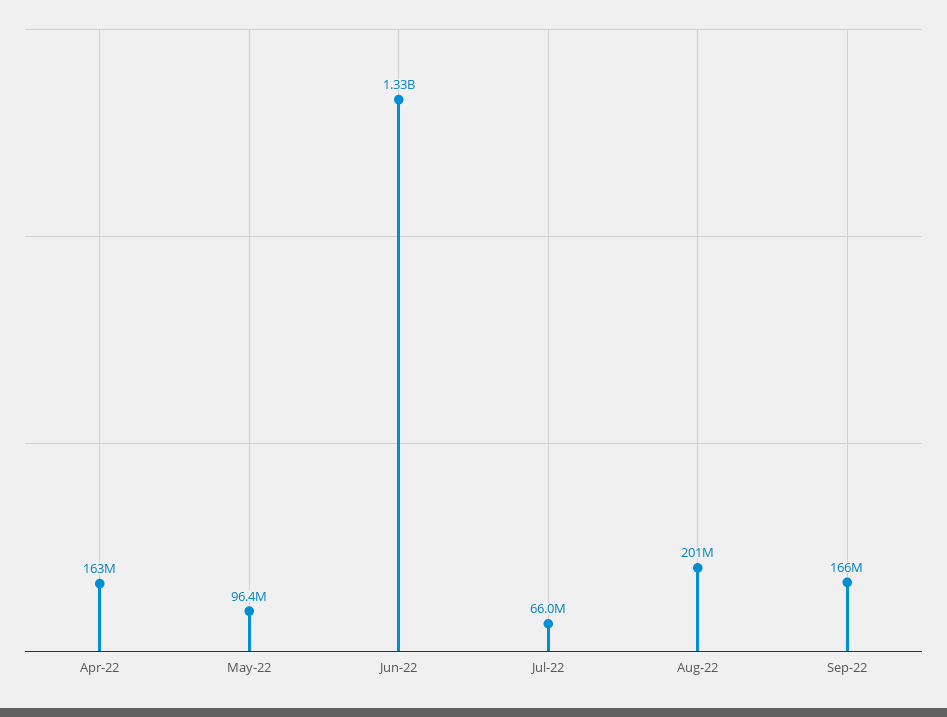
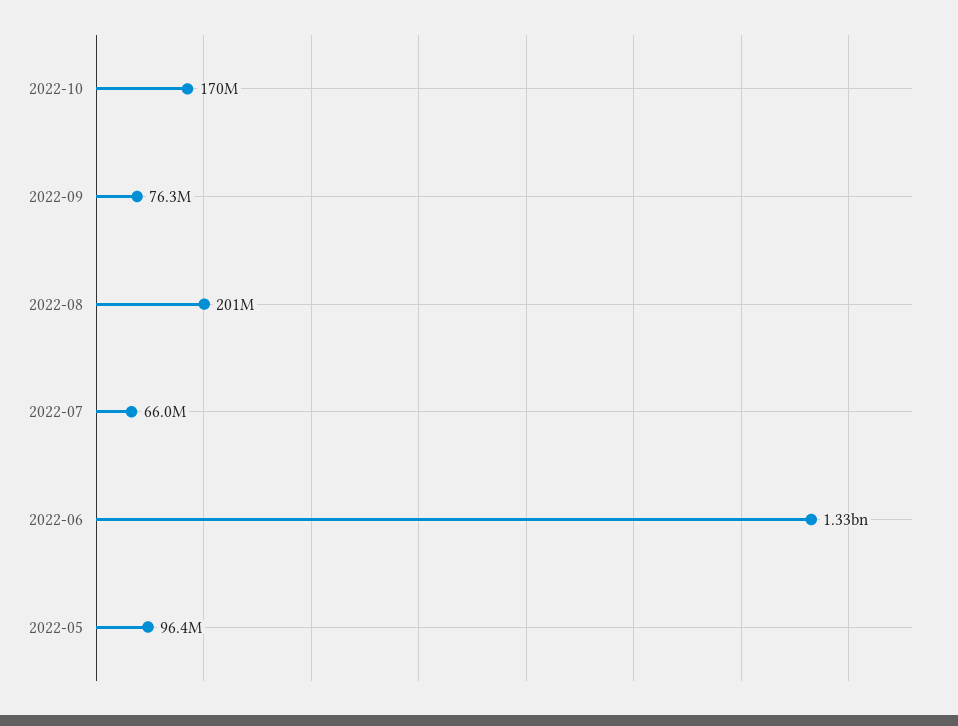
Apr-22: 163000000 -> none
Sep-22: 166000000 -> 76300000
2022-10: none -> 170000000

